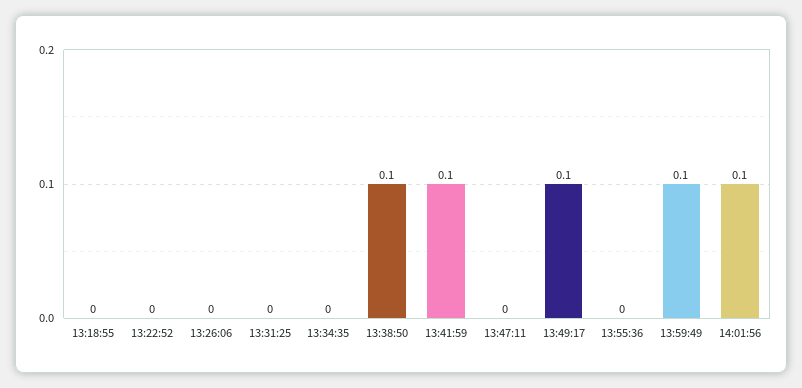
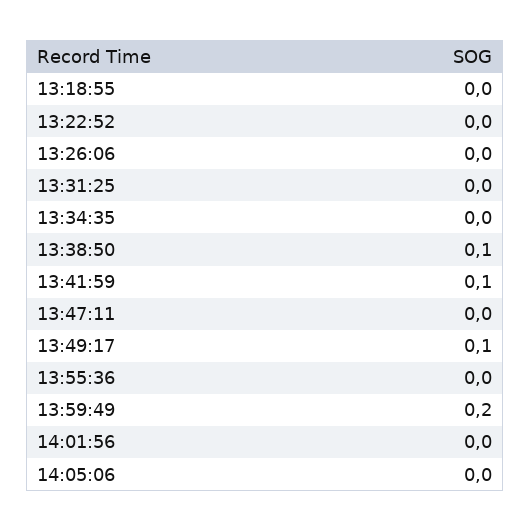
13:59:49: 0.1 -> 0.2
14:01:56: 0.1 -> 0
14:05:06: none -> 0

